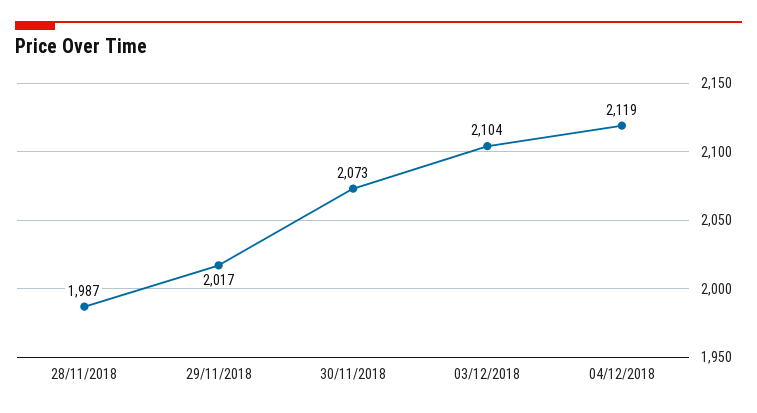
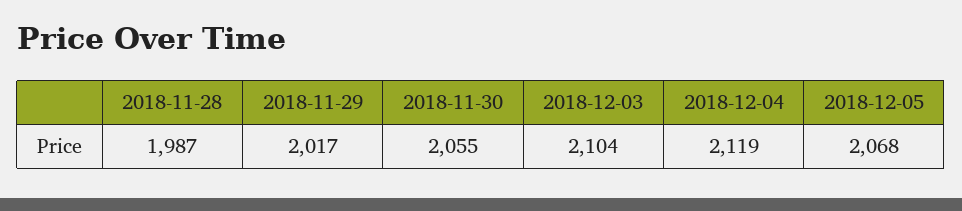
30/11/2018: 2073 -> 2055
2018-12-05: none -> 2068

